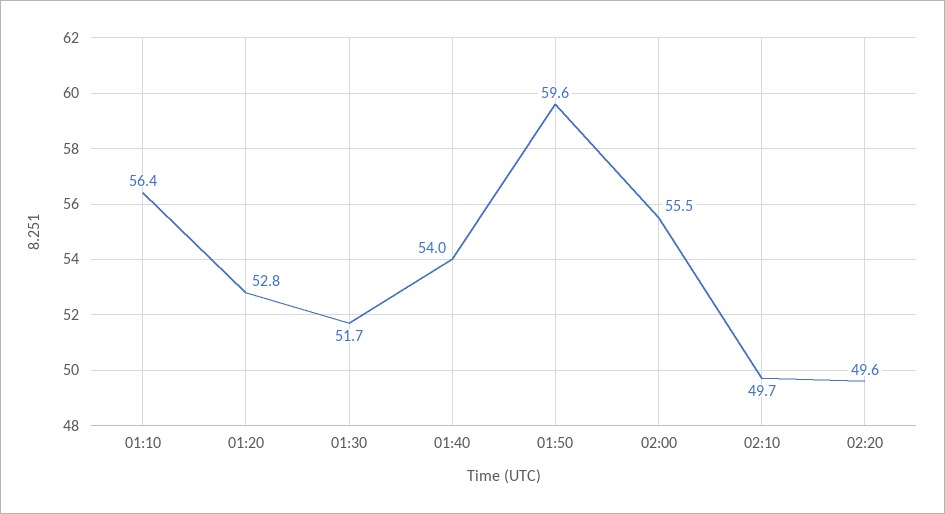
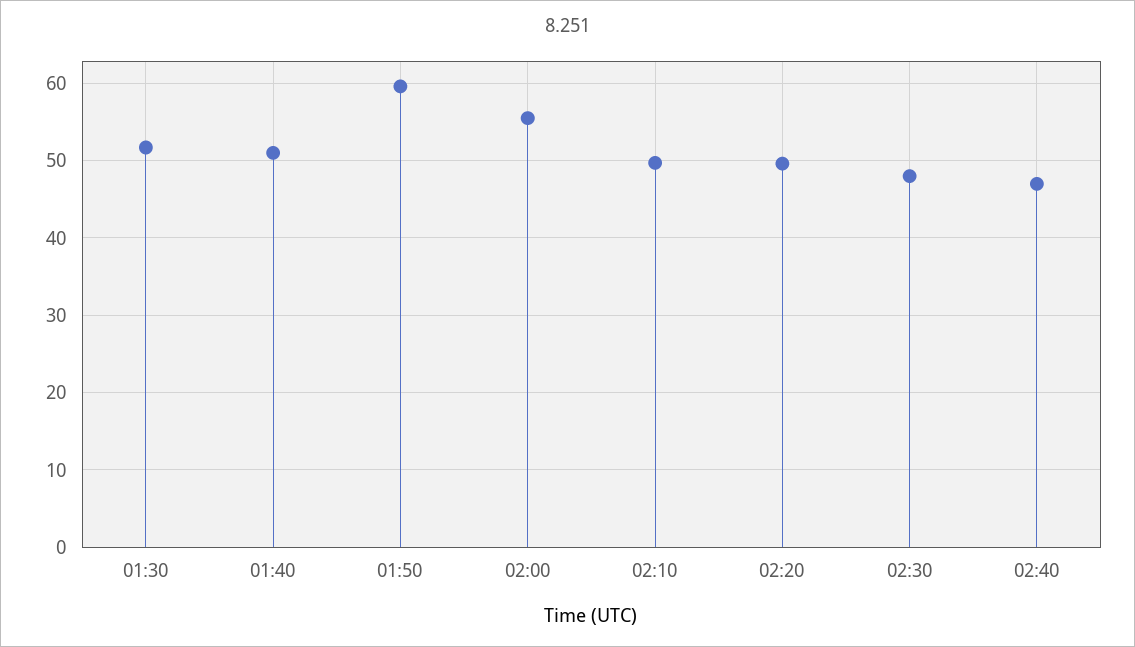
01:10: 56.4 -> none
01:20: 52.8 -> none
01:40: 54 -> 51
02:30: none -> 48
02:40: none -> 47

